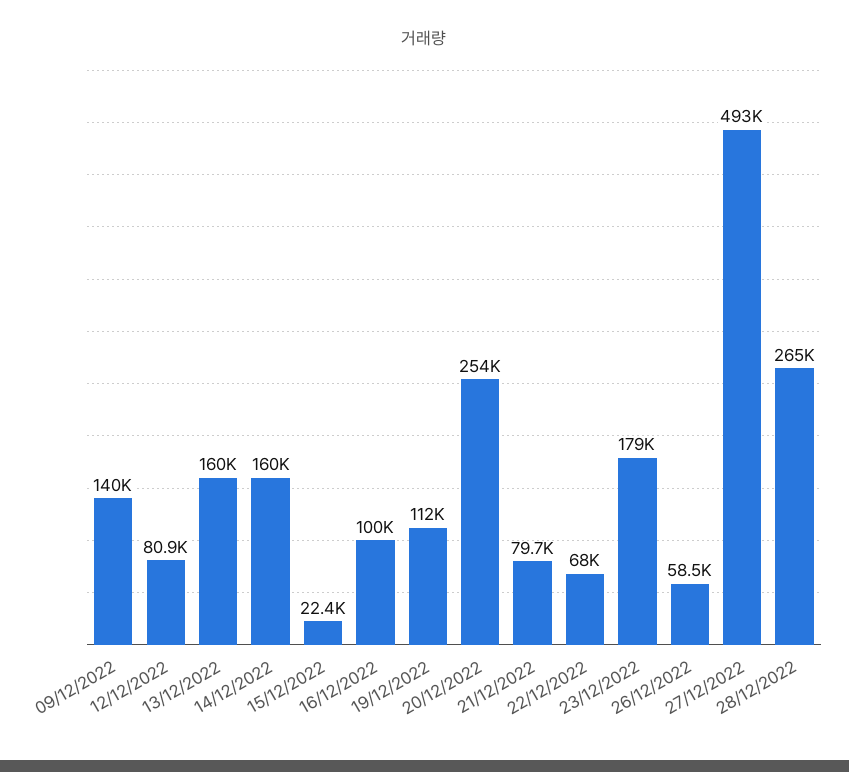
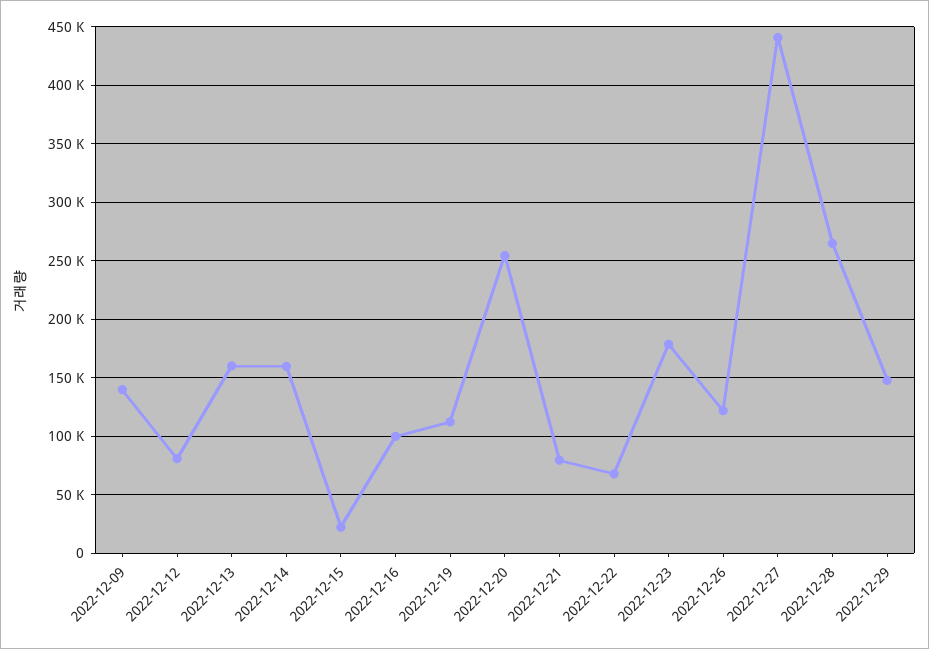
26/12/2022: 58500 -> 120000
27/12/2022: 493000 -> 440000
2022-12-29: none -> 150000

